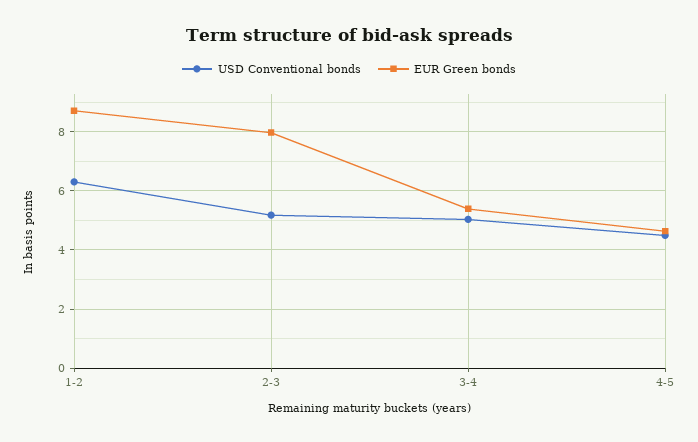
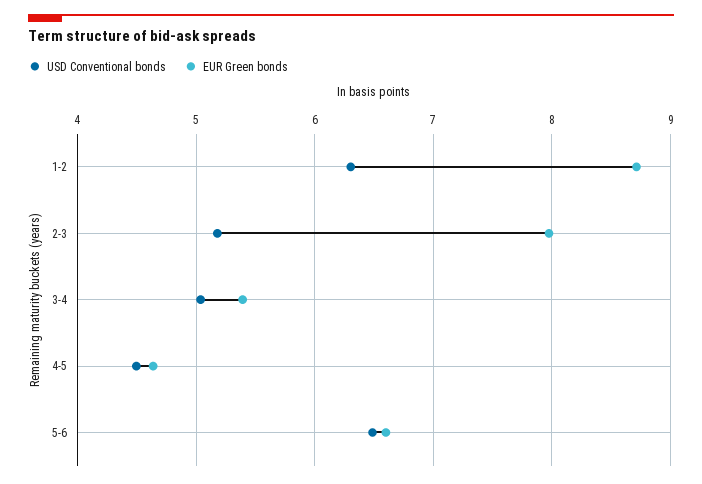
USD Conventional bonds, 5-6: none -> 6.5
EUR Green bonds, 5-6: none -> 6.6

